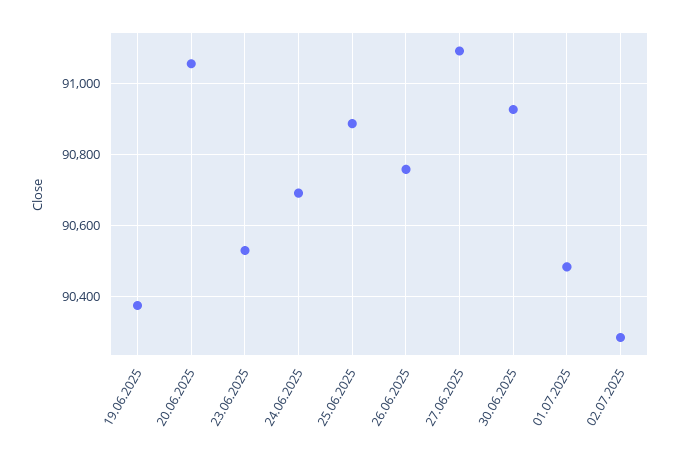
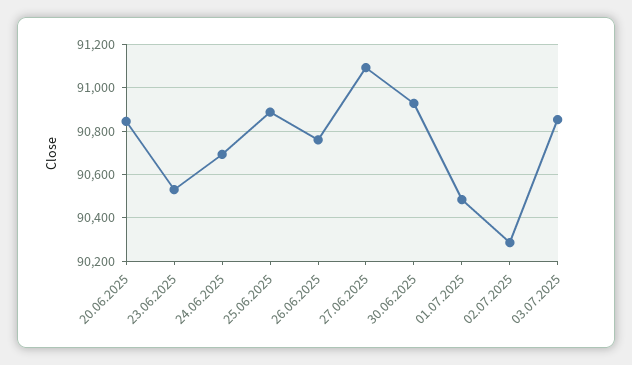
19.06.2025: 90380 -> none
20.06.2025: 91060 -> 90850
03.07.2025: none -> 90850

